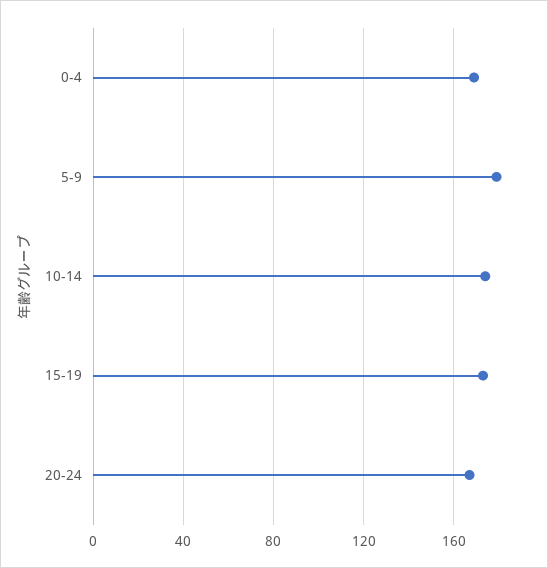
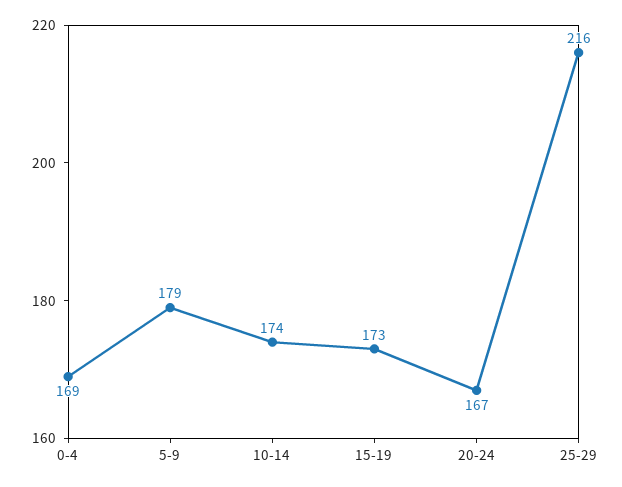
25-29: none -> 216

